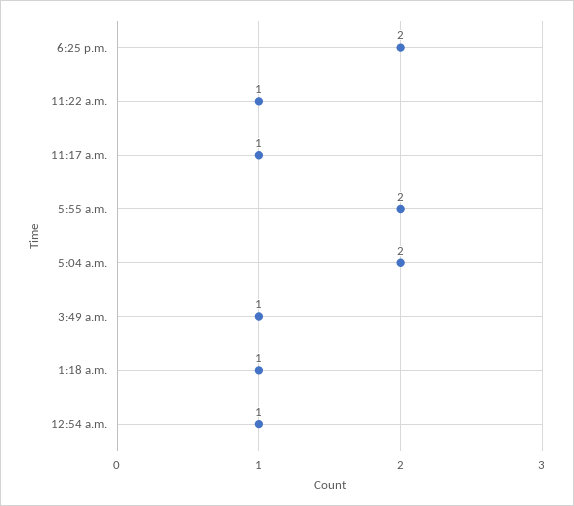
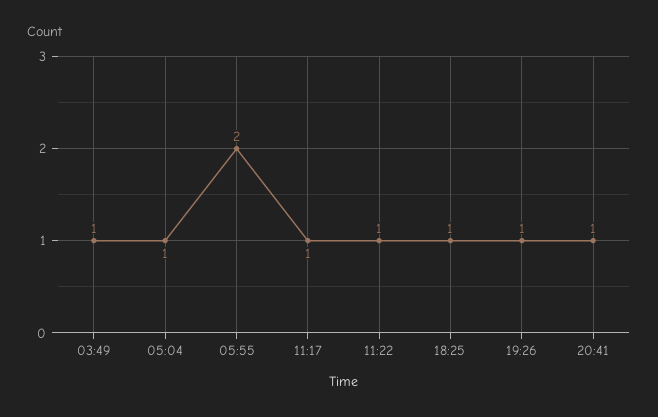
6:25 p.m.: 2 -> 1
5:04 a.m.: 2 -> 1
1:18 a.m.: 1 -> none
12:54 a.m.: 1 -> none
19:26: none -> 1
20:41: none -> 1

